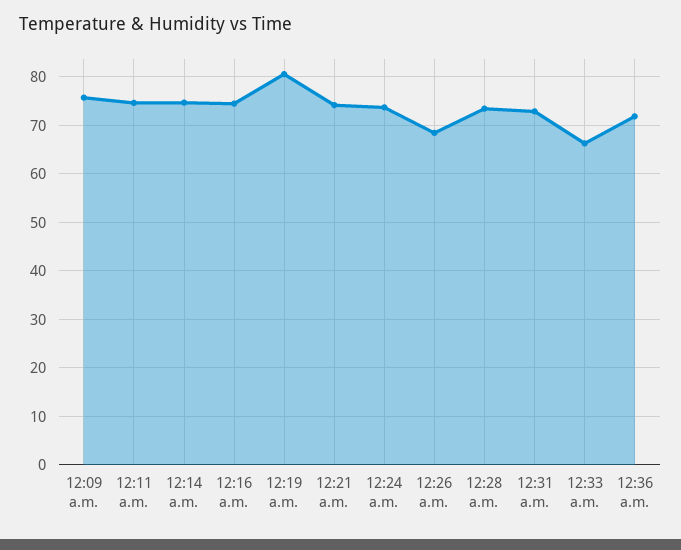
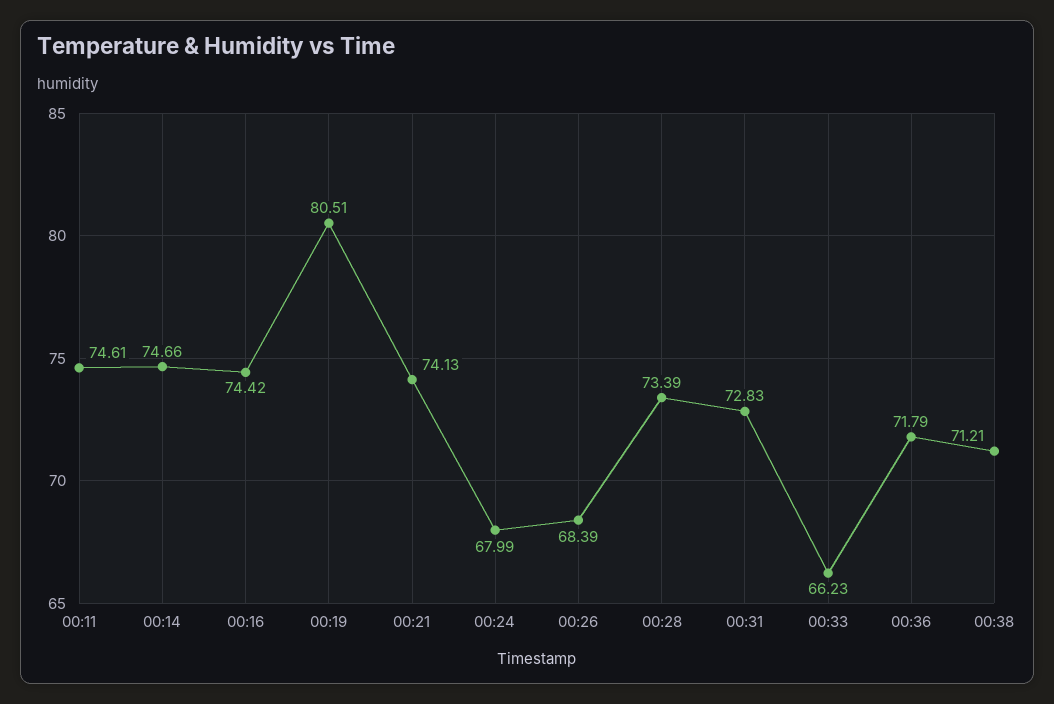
12:09 a.m.: 76 -> none
12:24 a.m.: 74 -> 67.99
00:38: none -> 71.21

